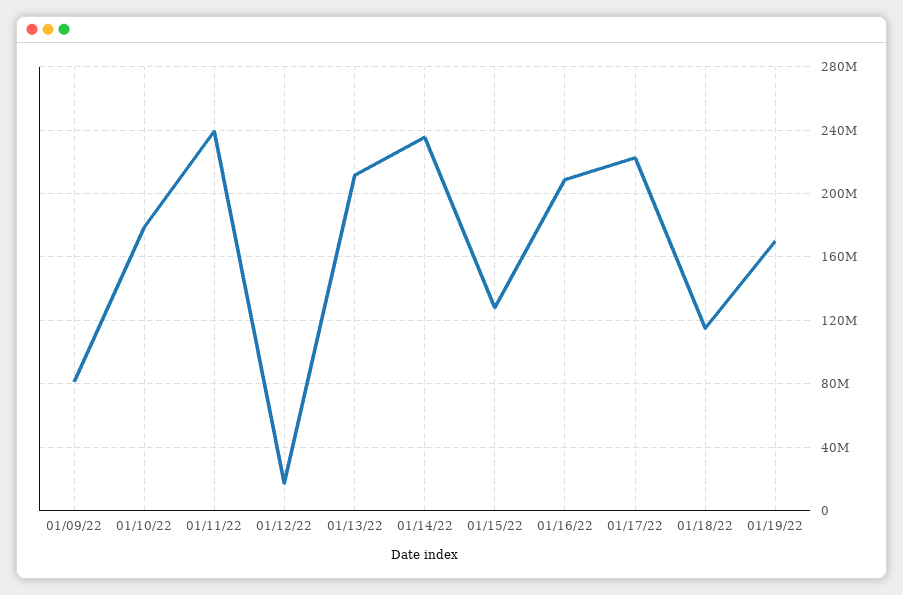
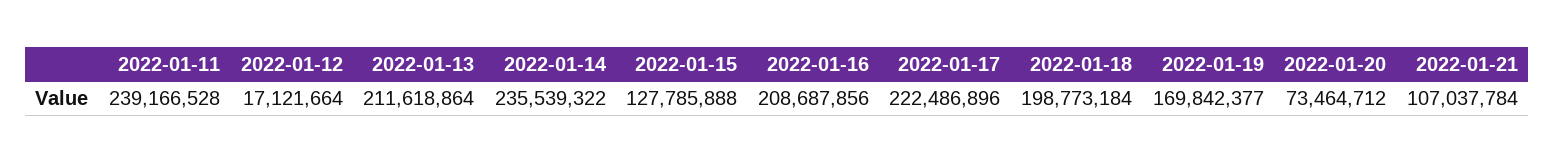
01/09/22: 80000000 -> none
01/10/22: 180000000 -> none
01/18/22: 115000000 -> 198773184
2022-01-20: none -> 73464712
2022-01-21: none -> 107037784

